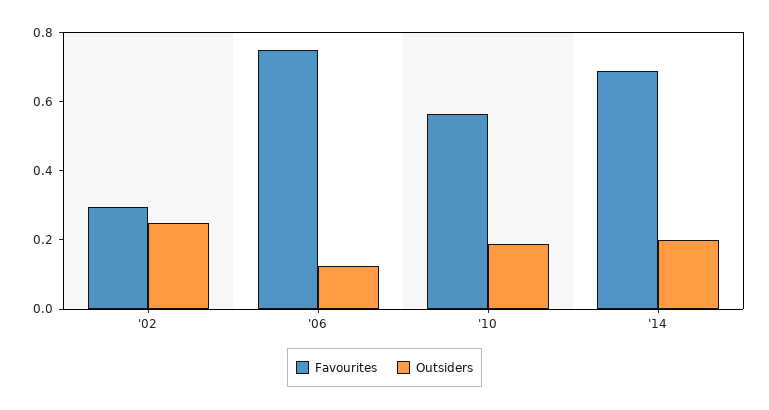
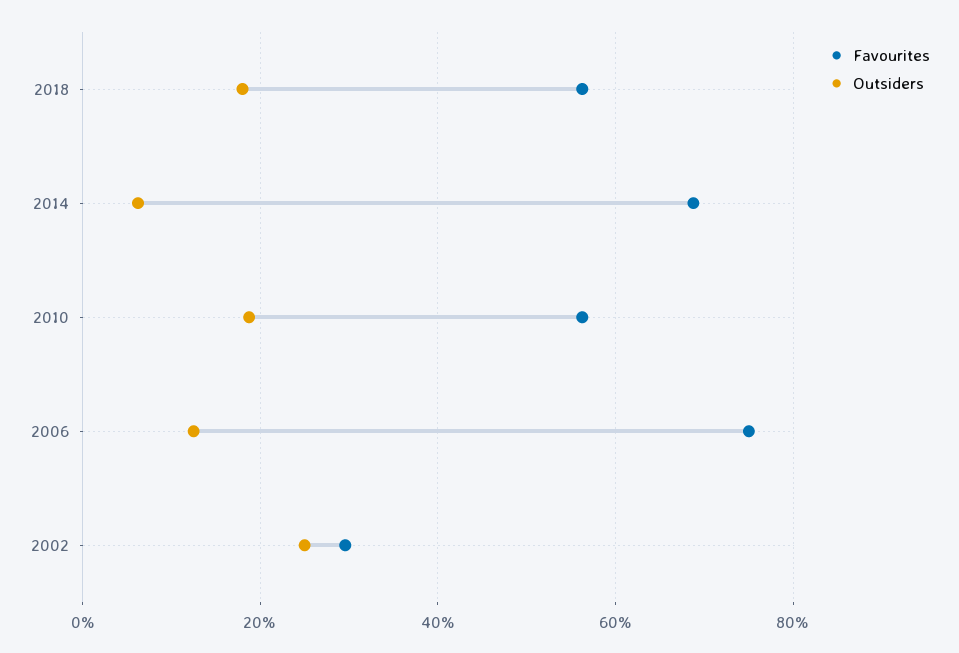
Outsiders, '14: 0.2 -> 0.06
Favourites, 2018: none -> 0.56
Outsiders, 2018: none -> 0.18

